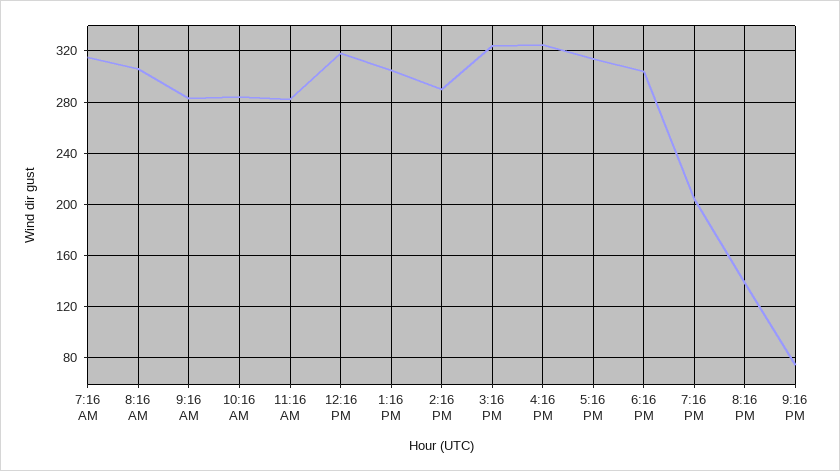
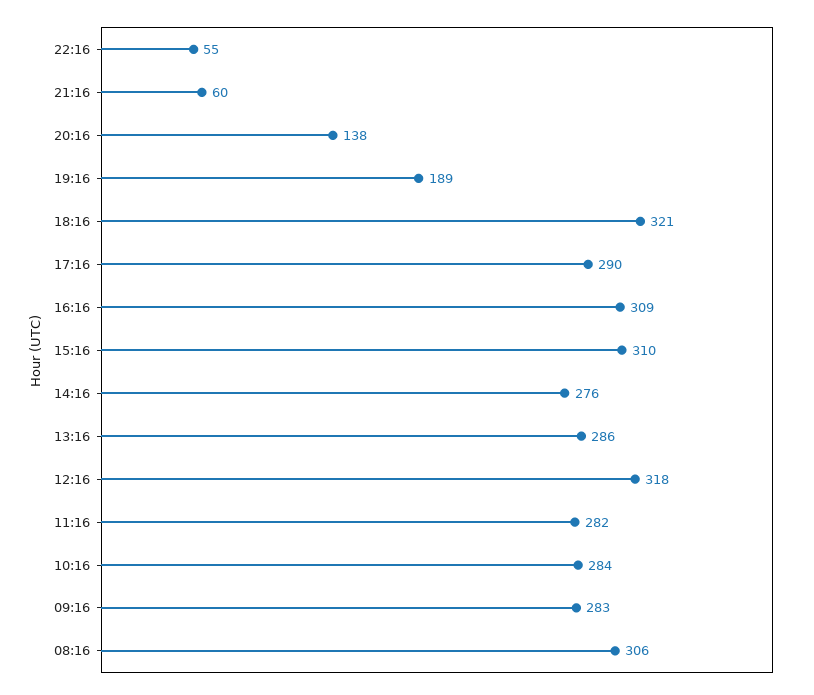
7:16 AM: 315 -> none
1:16 PM: 305 -> 286
2:16 PM: 290 -> 276
3:16 PM: 325 -> 310
4:16 PM: 325 -> 309
5:16 PM: 315 -> 290
6:16 PM: 305 -> 321
7:16 PM: 205 -> 189
9:16 PM: 75 -> 60
22:16: none -> 55

